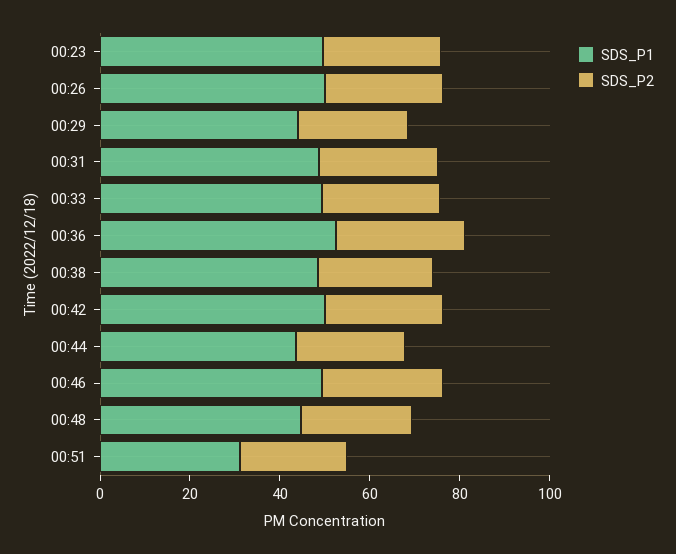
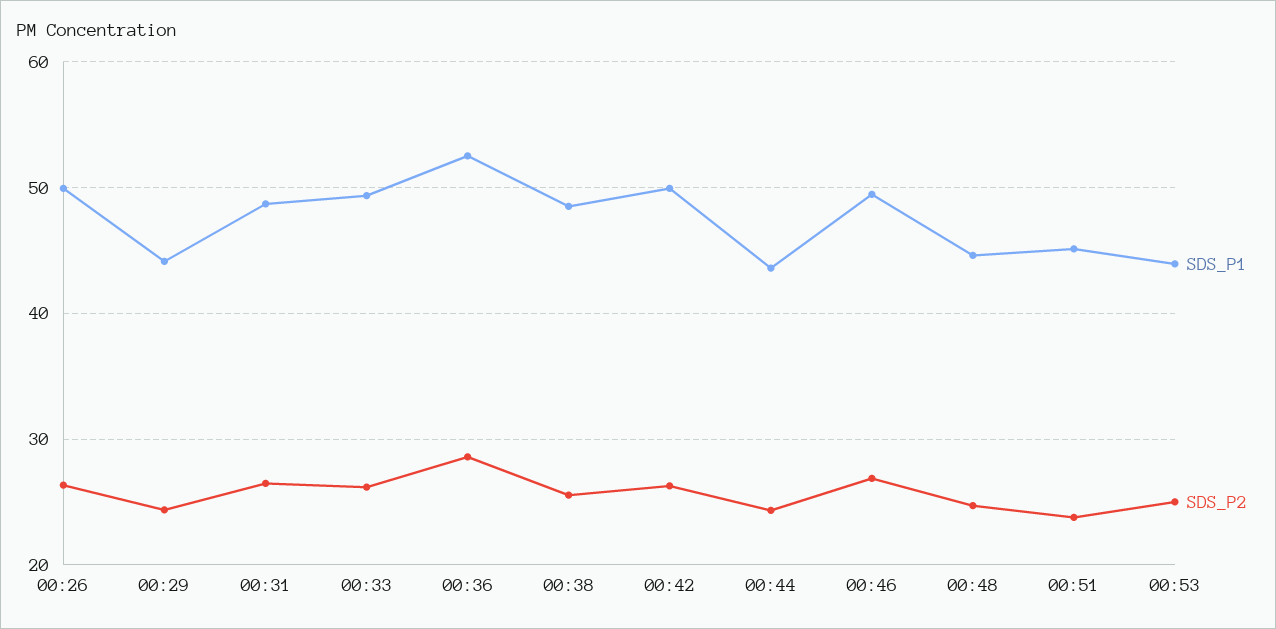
SDS_P1, 00:23: 50 -> none
SDS_P2, 00:23: 25 -> none
SDS_P1, 00:51: 30 -> 45
SDS_P1, 00:53: none -> 44
SDS_P2, 00:53: none -> 25

